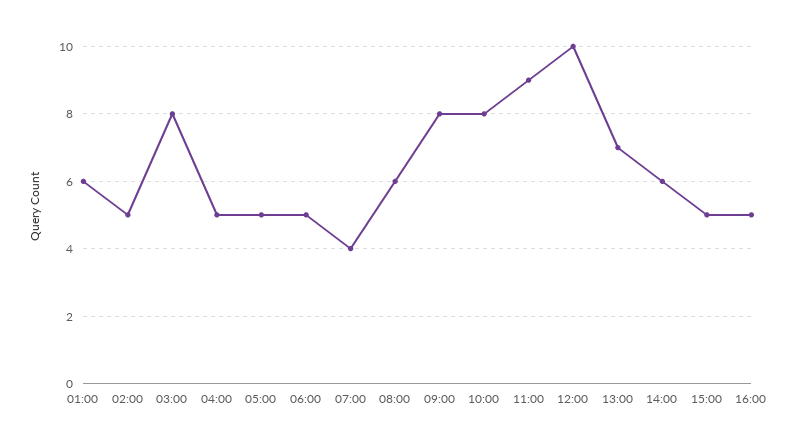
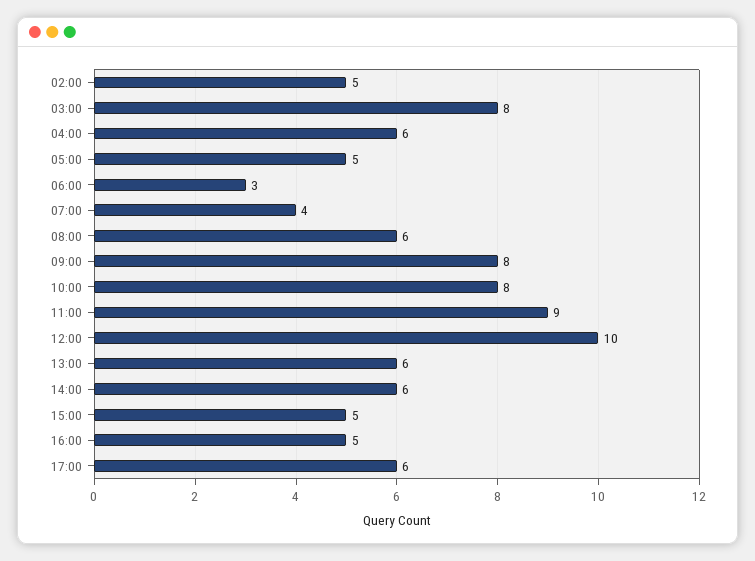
01:00: 6 -> none
04:00: 5 -> 6
06:00: 5 -> 3
13:00: 7 -> 6
17:00: none -> 6

